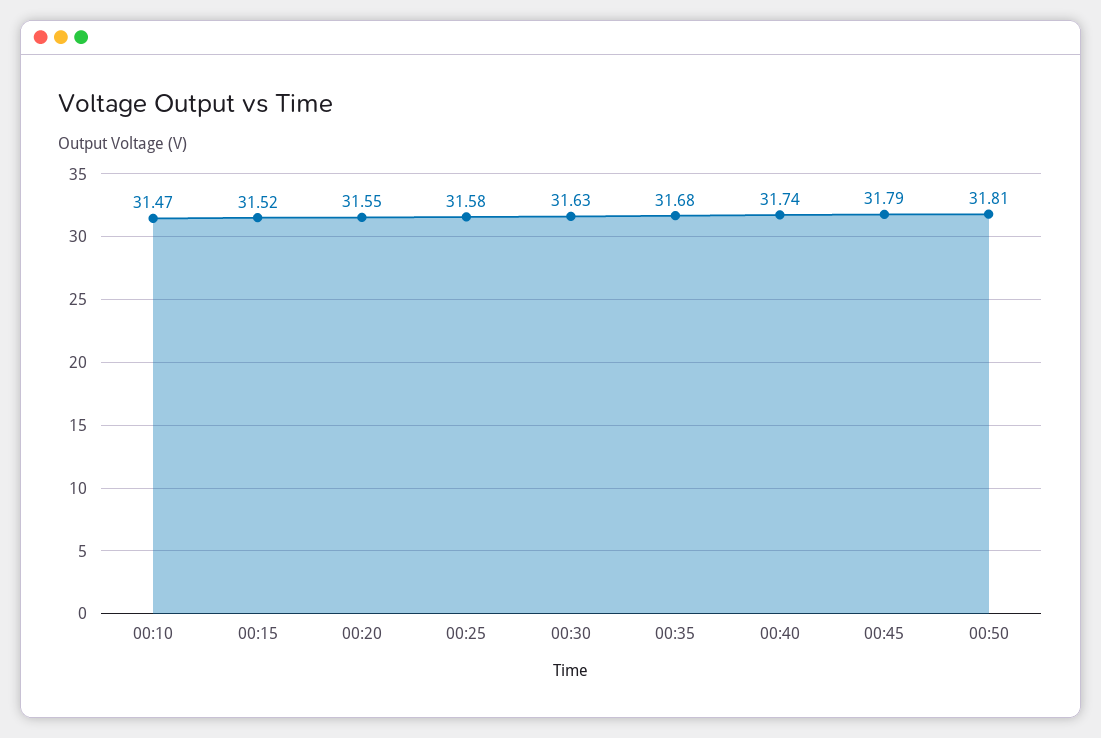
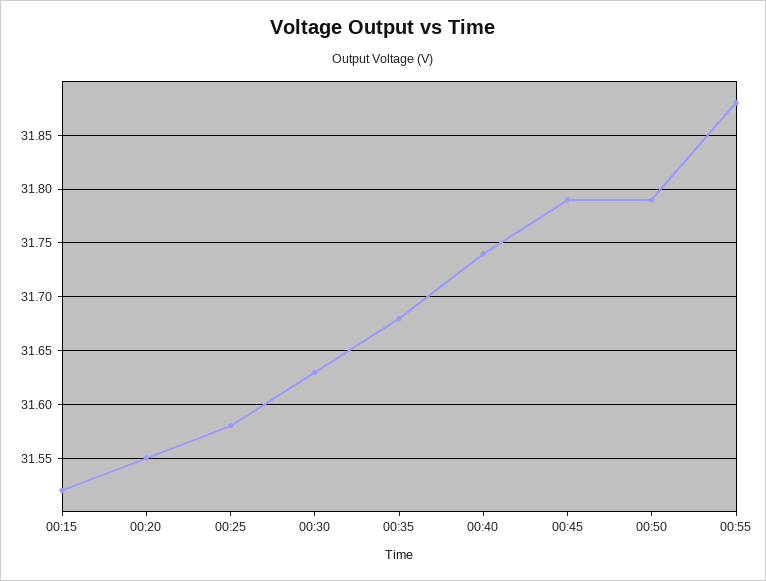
00:10: 31.47 -> none
00:50: 31.81 -> 31.79
00:55: none -> 31.88

